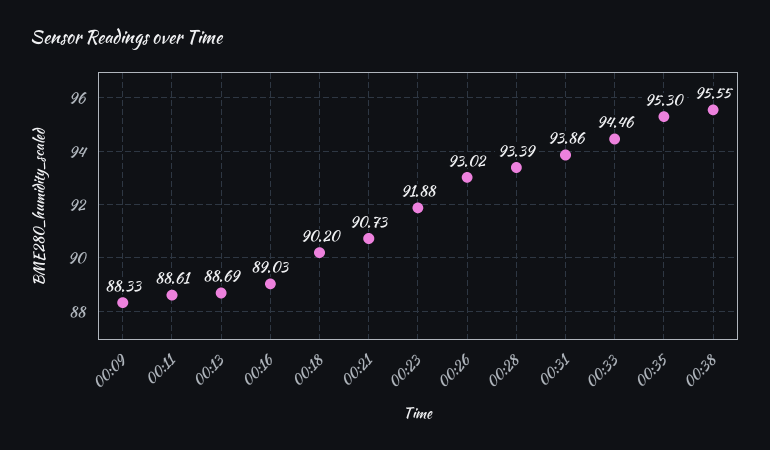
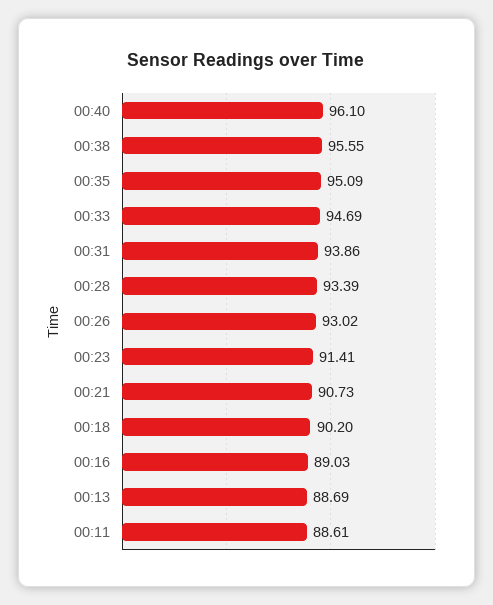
00:09: 88.33 -> none
00:23: 91.88 -> 91.41
00:33: 94.46 -> 94.69
00:35: 95.3 -> 95.09
00:40: none -> 96.1

